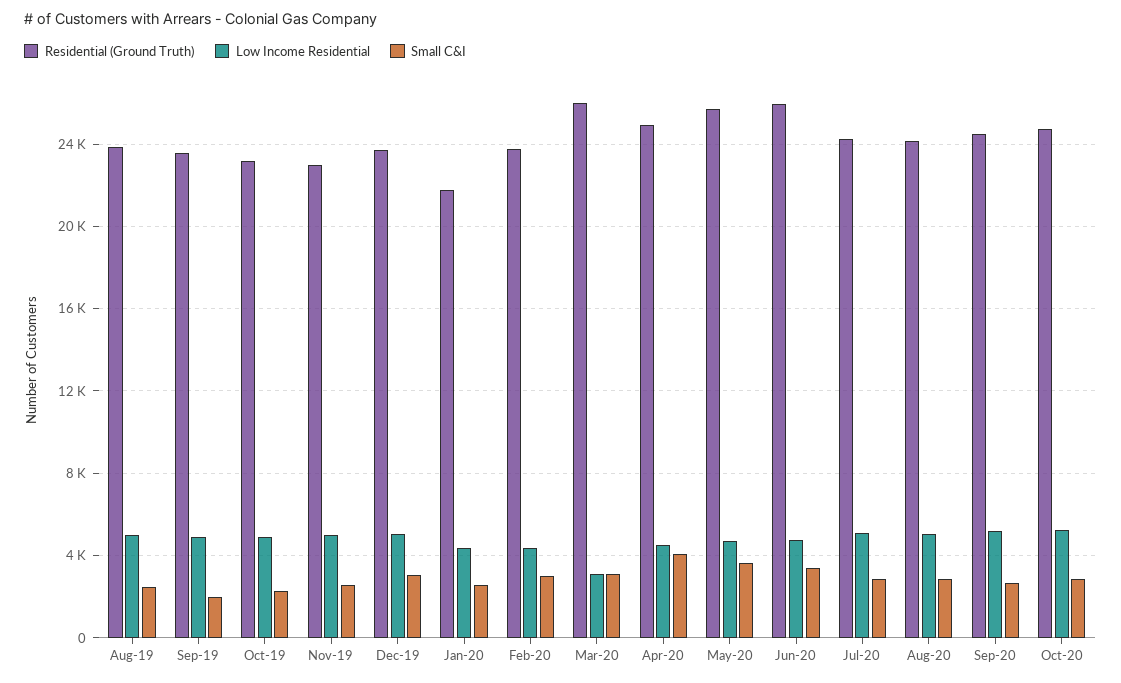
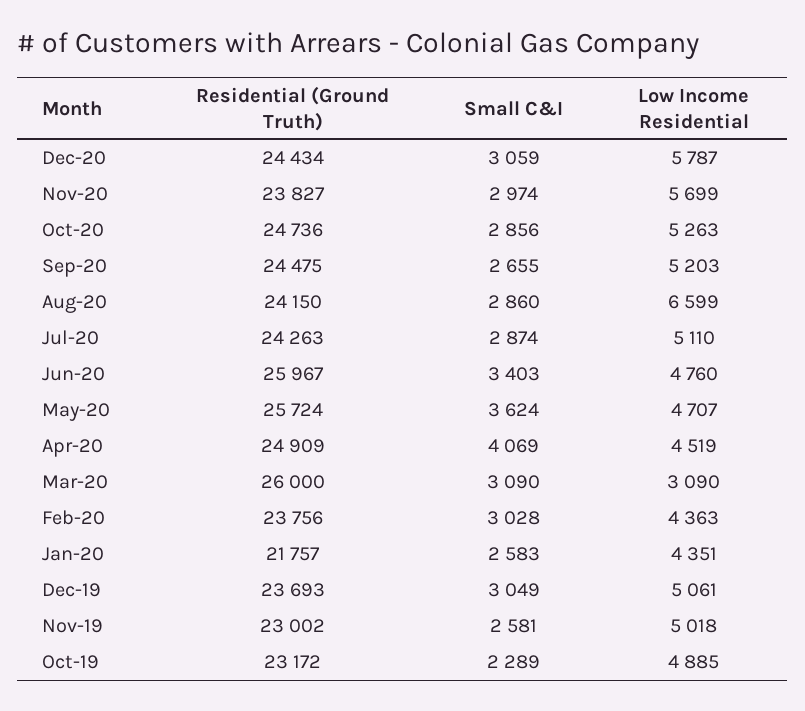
Residential (Ground Truth), Aug-19: 24000 -> none
Low Income Residential, Aug-19: 5000 -> none
Small C&I, Aug-19: 2500 -> none
Residential (Ground Truth), Sep-19: 23500 -> none
Low Income Residential, Sep-19: 5000 -> none
Small C&I, Sep-19: 2000 -> none
Low Income Residential, Aug-20: 5000 -> 6599
Residential (Ground Truth), Dec-20: none -> 24434
Small C&I, Dec-20: none -> 3059
Low Income Residential, Dec-20: none -> 5787
Residential (Ground Truth), Nov-20: none -> 23827
Small C&I, Nov-20: none -> 2974
Low Income Residential, Nov-20: none -> 5699

